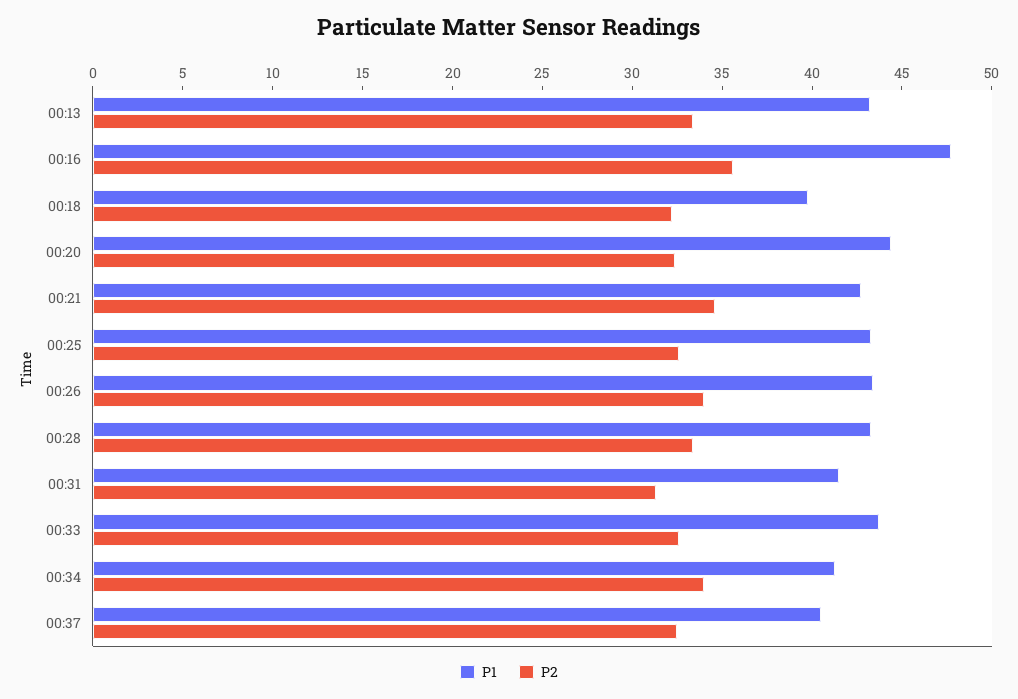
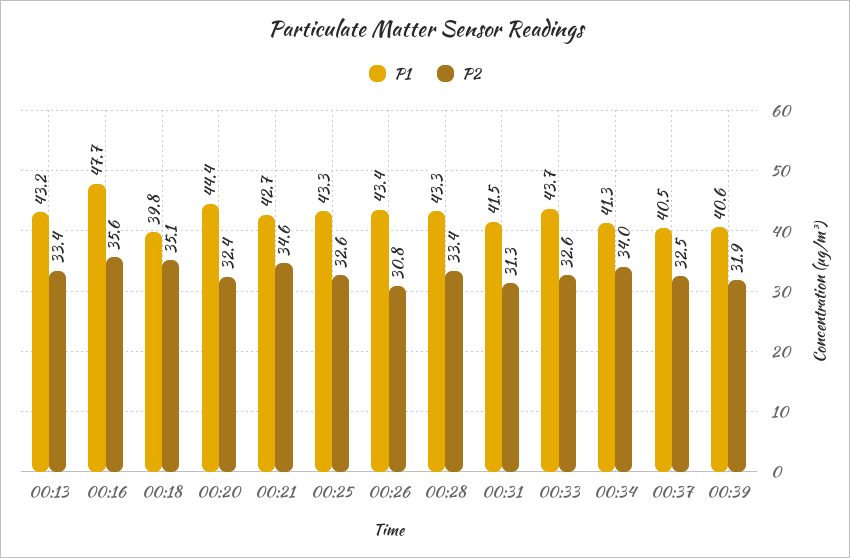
P2, 00:18: 32 -> 35.1
P2, 00:26: 34 -> 30.8
P1, 00:39: none -> 40.6
P2, 00:39: none -> 31.9

